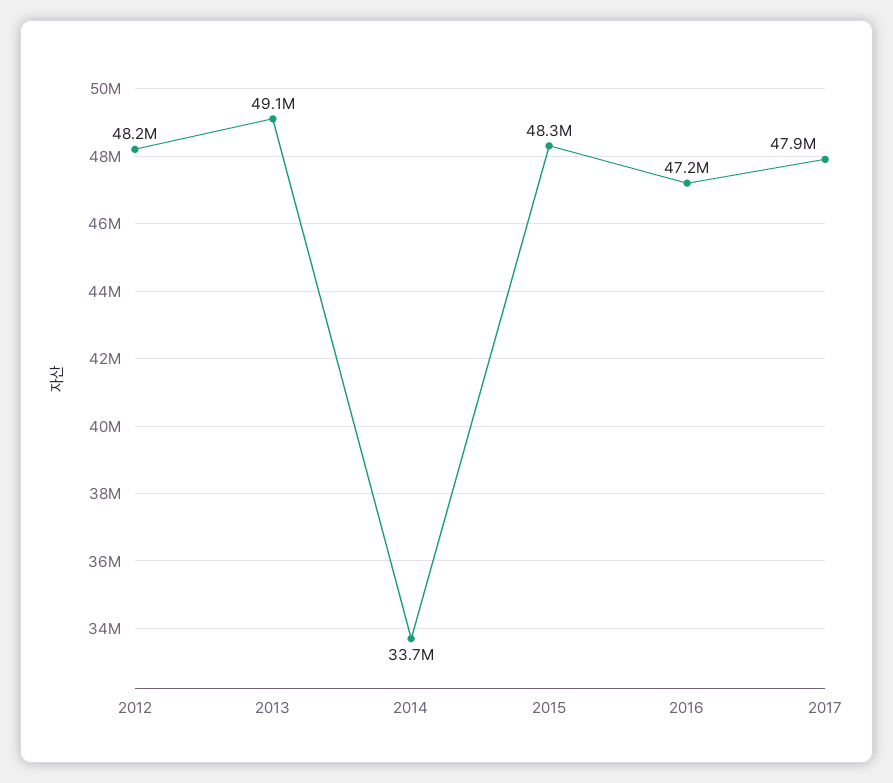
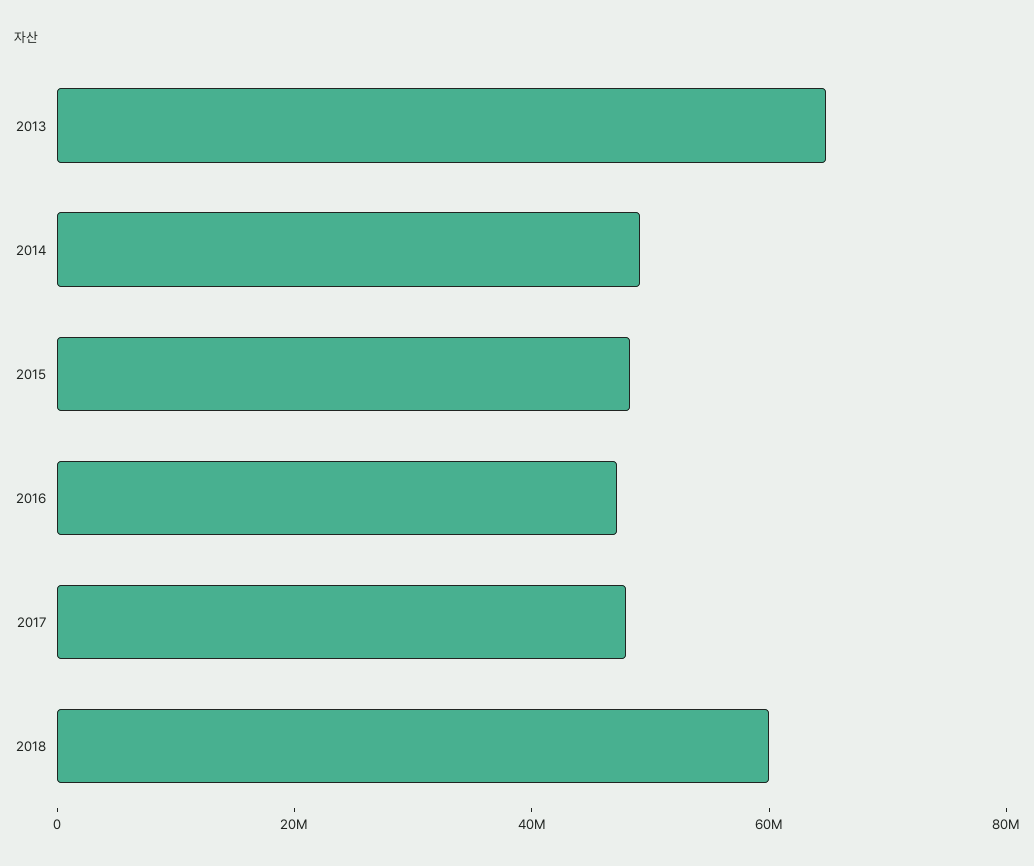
2012: 48200000 -> none
2013: 49100000 -> 65000000
2014: 33700000 -> 50000000
2018: none -> 60000000

